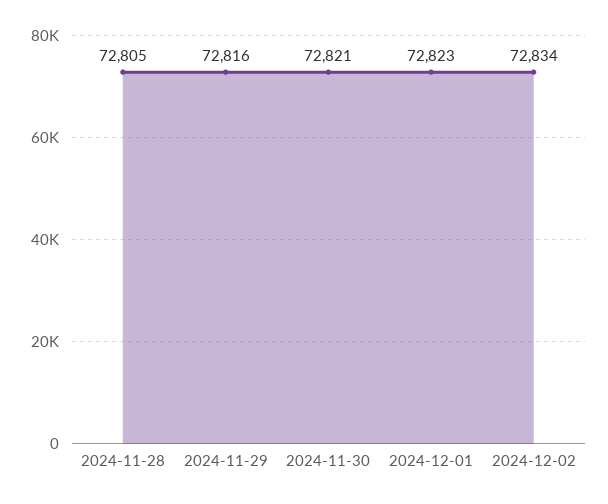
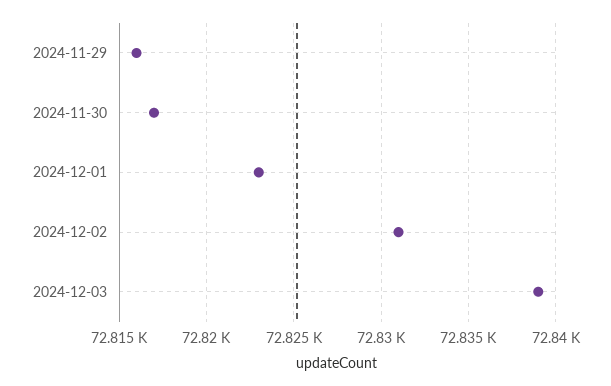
2024-11-28: 72805 -> none
2024-11-30: 72821 -> 72817
2024-12-02: 72834 -> 72831
2024-12-03: none -> 72839

